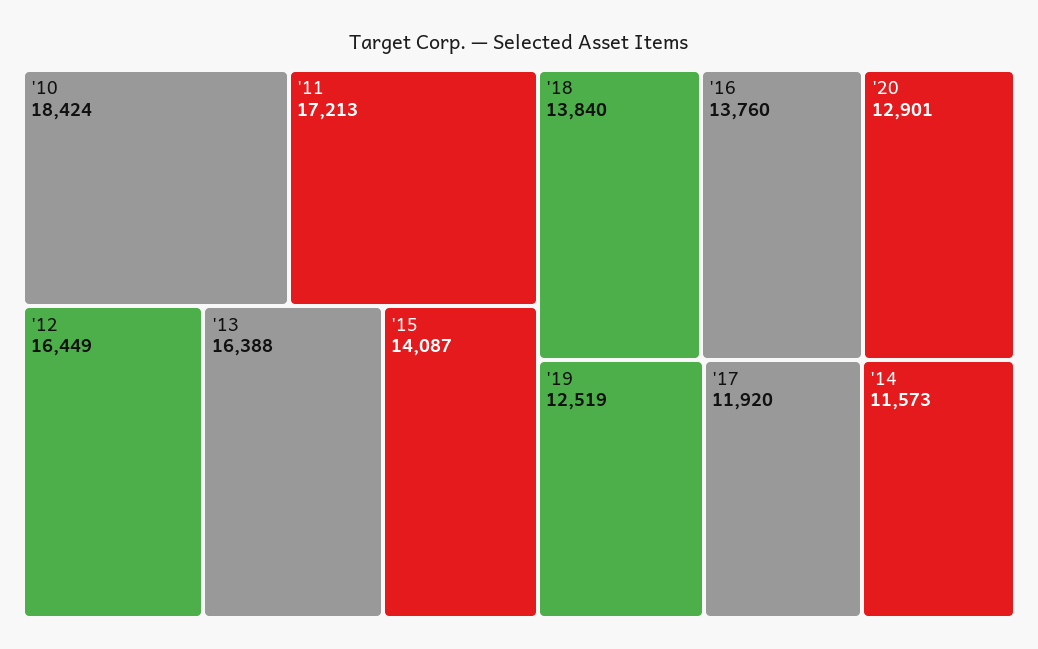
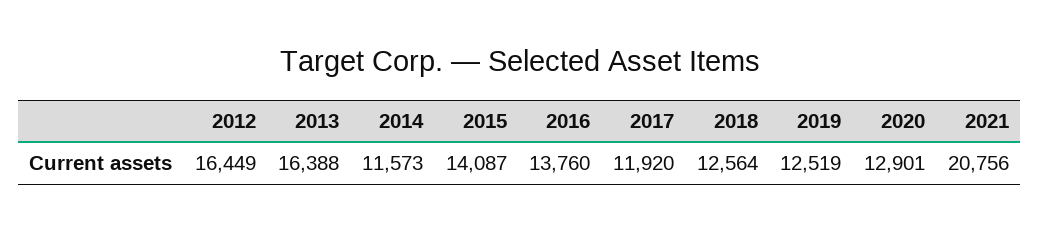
'10: 18424 -> none
'11: 17213 -> none
'18: 13840 -> 12564
2021: none -> 20756

